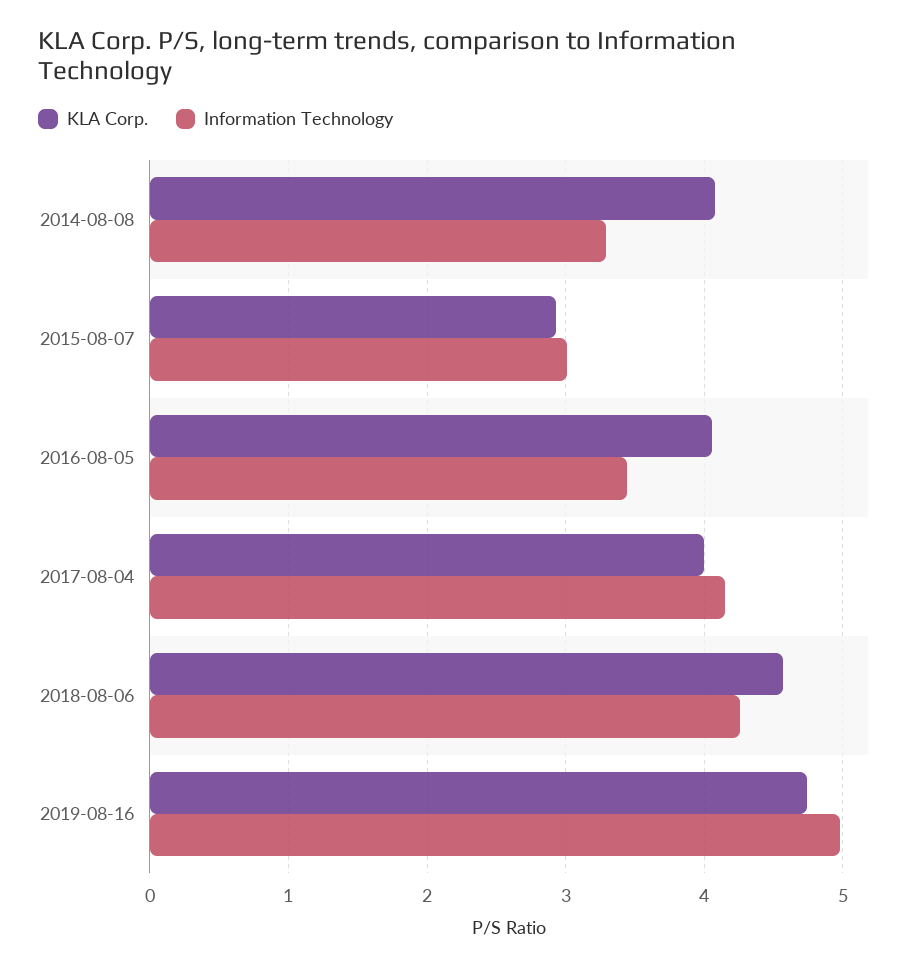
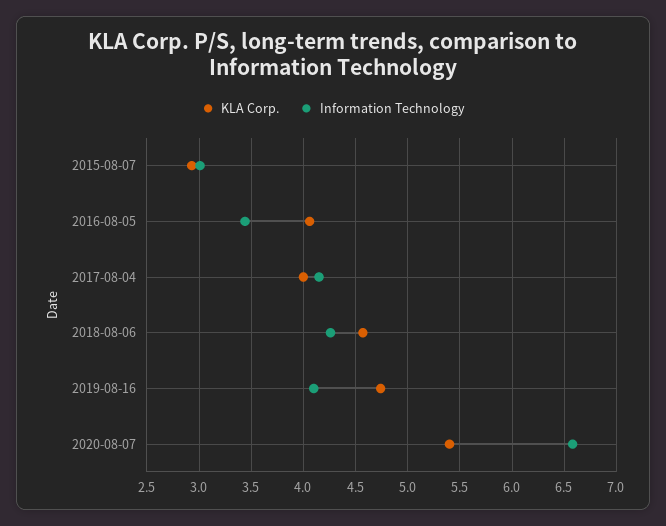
KLA Corp., 2014-08-08: 4.1 -> none
Information Technology, 2014-08-08: 3.3 -> none
Information Technology, 2019-08-16: 5 -> 4.1
KLA Corp., 2020-08-07: none -> 5.4
Information Technology, 2020-08-07: none -> 6.6

